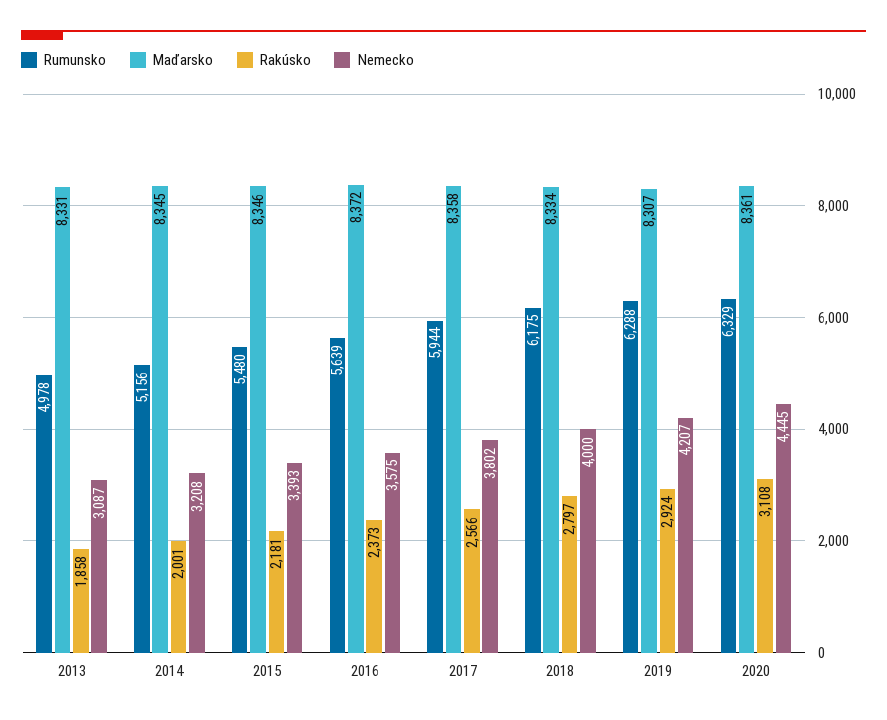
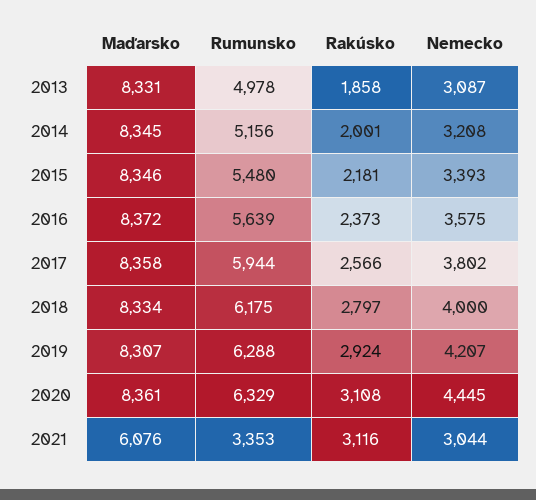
Maďarsko, 2021: none -> 6076
Rumunsko, 2021: none -> 3353
Rakúsko, 2021: none -> 3116
Nemecko, 2021: none -> 3044

